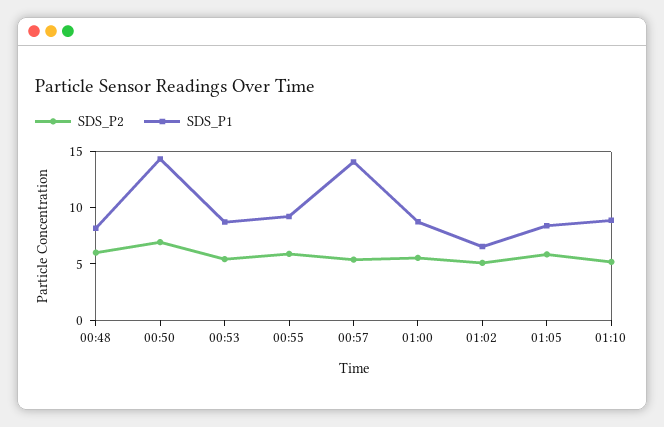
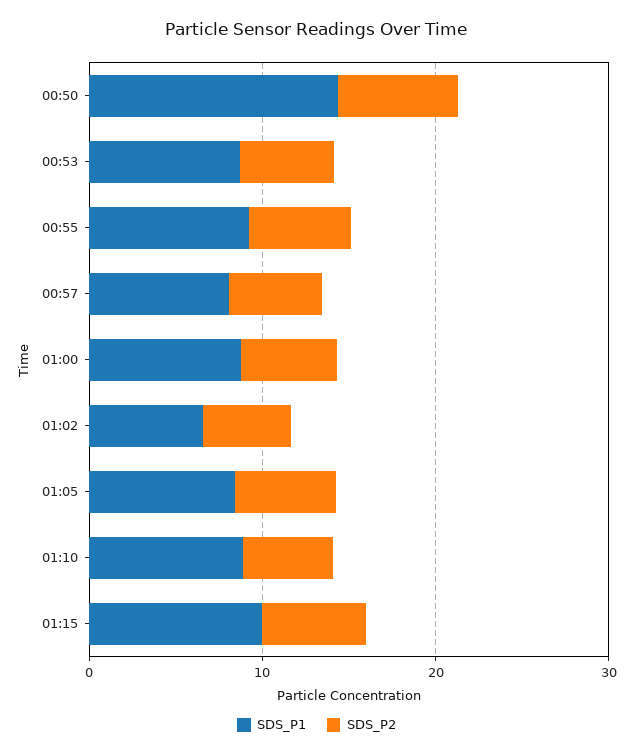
SDS_P2, 00:48: 6 -> none
SDS_P1, 00:48: 8 -> none
SDS_P1, 00:57: 14 -> 8
SDS_P1, 01:15: none -> 10
SDS_P2, 01:15: none -> 6

